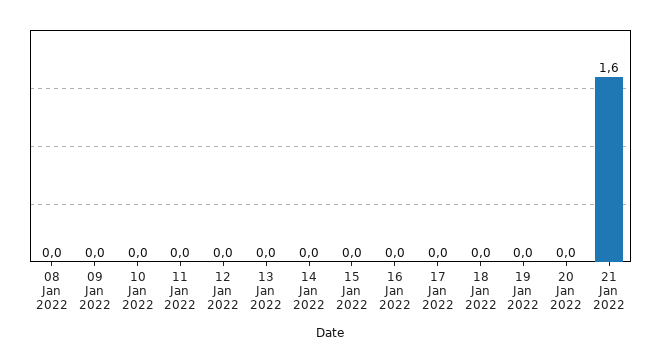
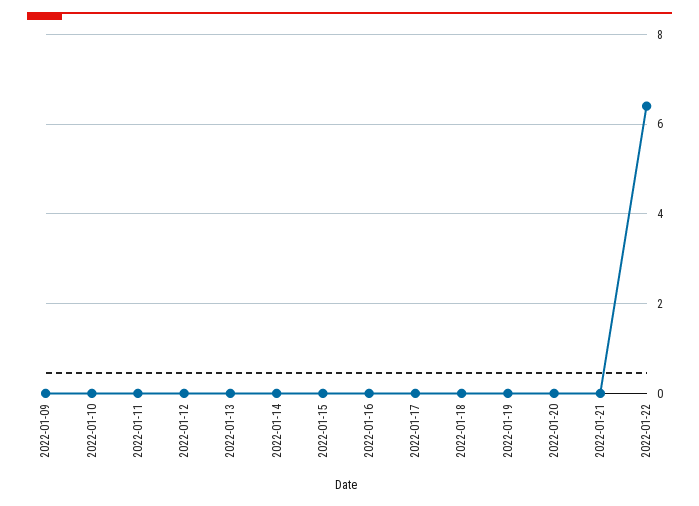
08 Jan 2022: 0 -> none
21 Jan 2022: 1.6 -> 0
2022-01-22: none -> 6.5

